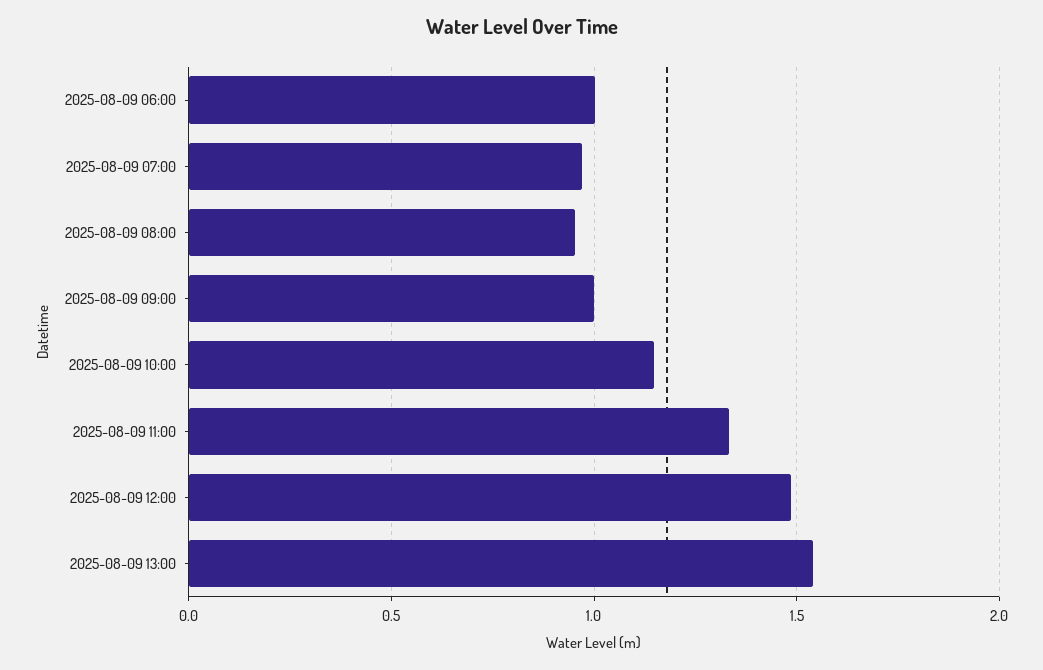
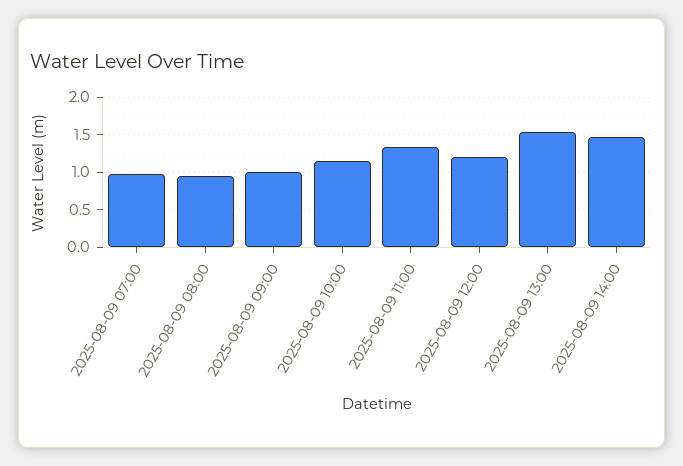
2025-08-09 06:00: 1 -> none
2025-08-09 12:00: 1.5 -> 1.2
2025-08-09 14:00: none -> 1.5

